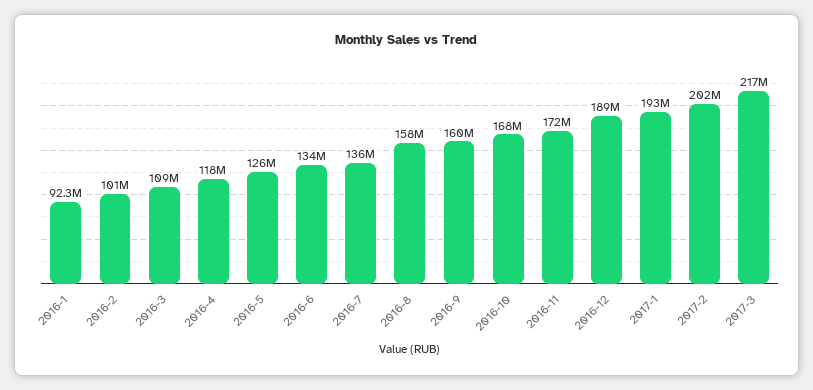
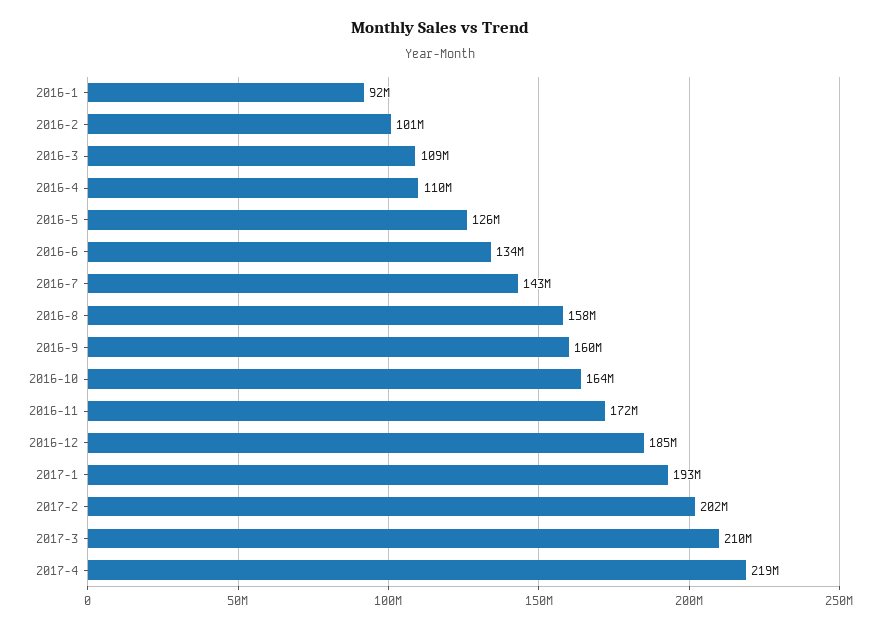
2016-4: 118000000 -> 110000000
2016-7: 136000000 -> 143000000
2016-10: 168000000 -> 164000000
2016-12: 189000000 -> 185000000
2017-3: 217000000 -> 210000000
2017-4: none -> 219000000

